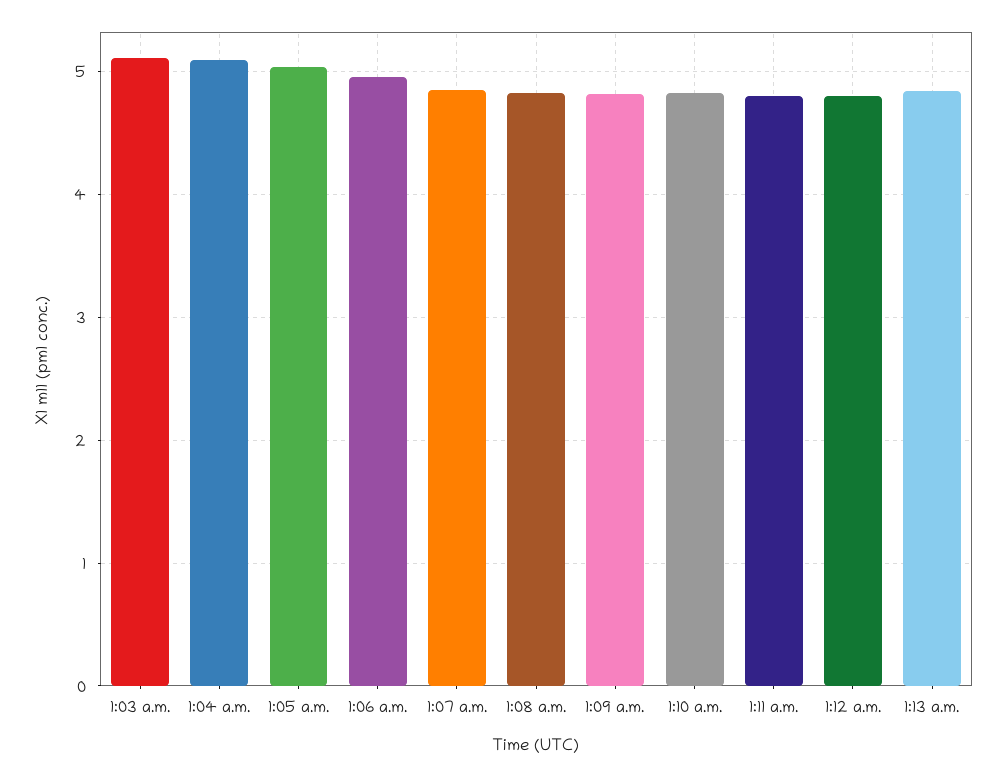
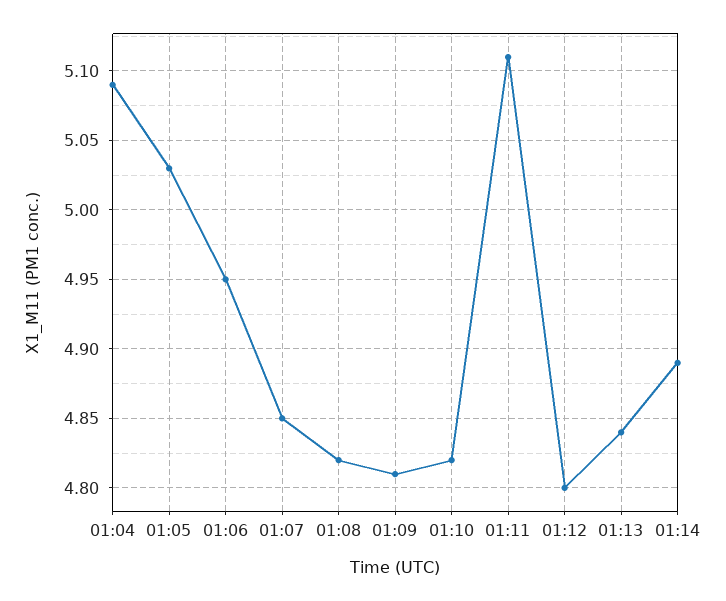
1:03 a.m.: 5.1 -> none
1:11 a.m.: 4.8 -> 5.11
01:14: none -> 4.89

